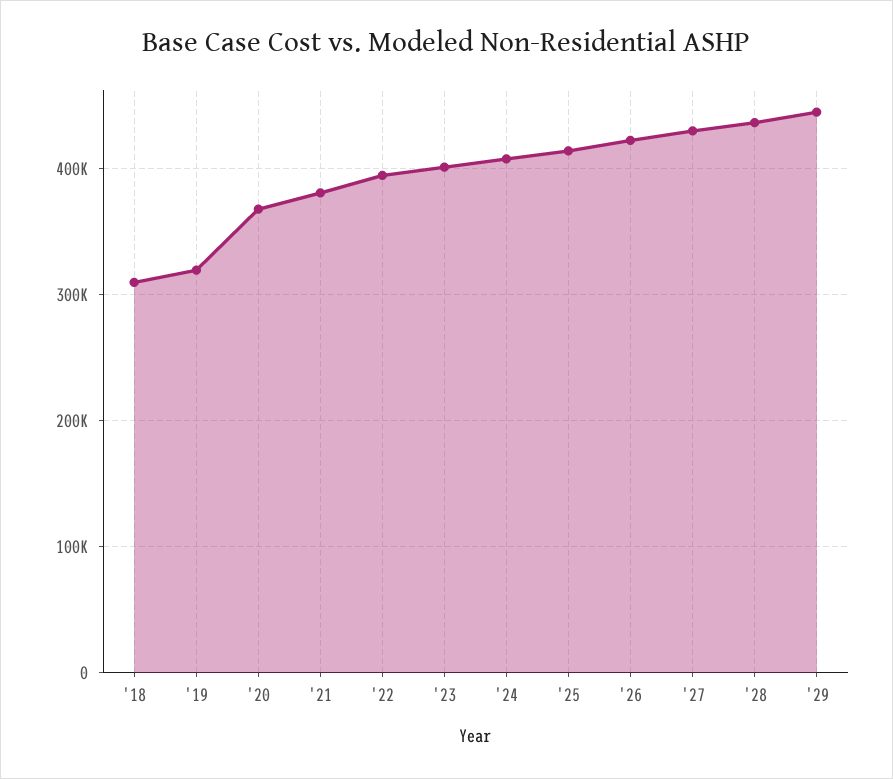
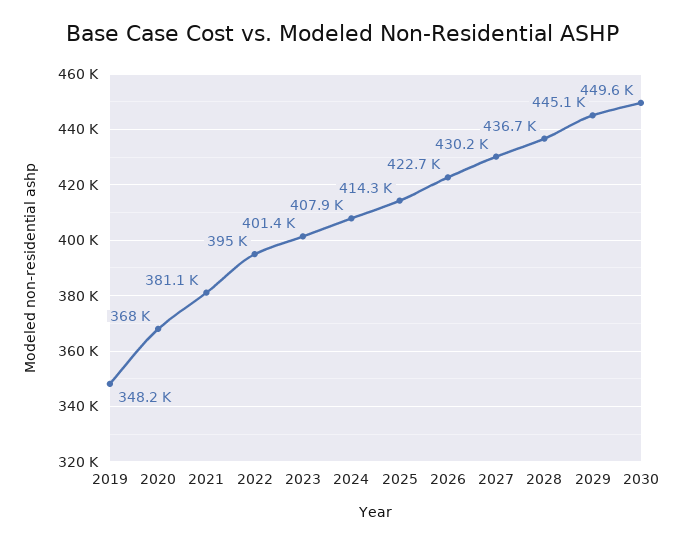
'18: 310000 -> none
'19: 320000 -> 348200
2030: none -> 449600

